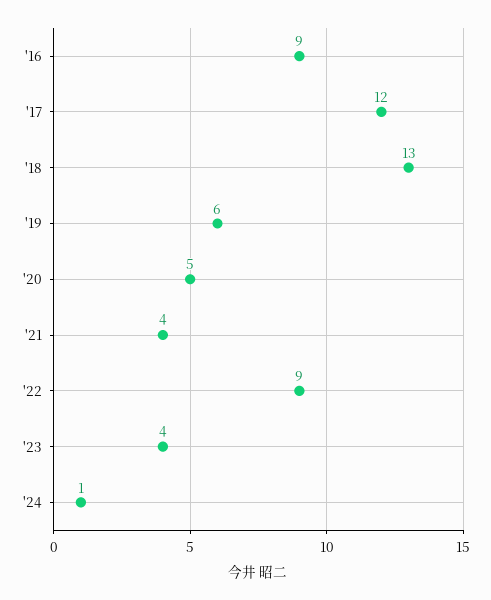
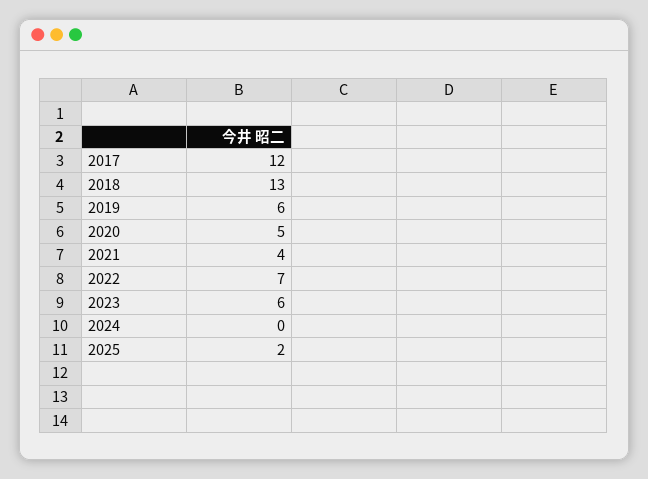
'16: 9 -> none
'22: 9 -> 7
'23: 4 -> 6
'24: 1 -> 0
2025: none -> 2

